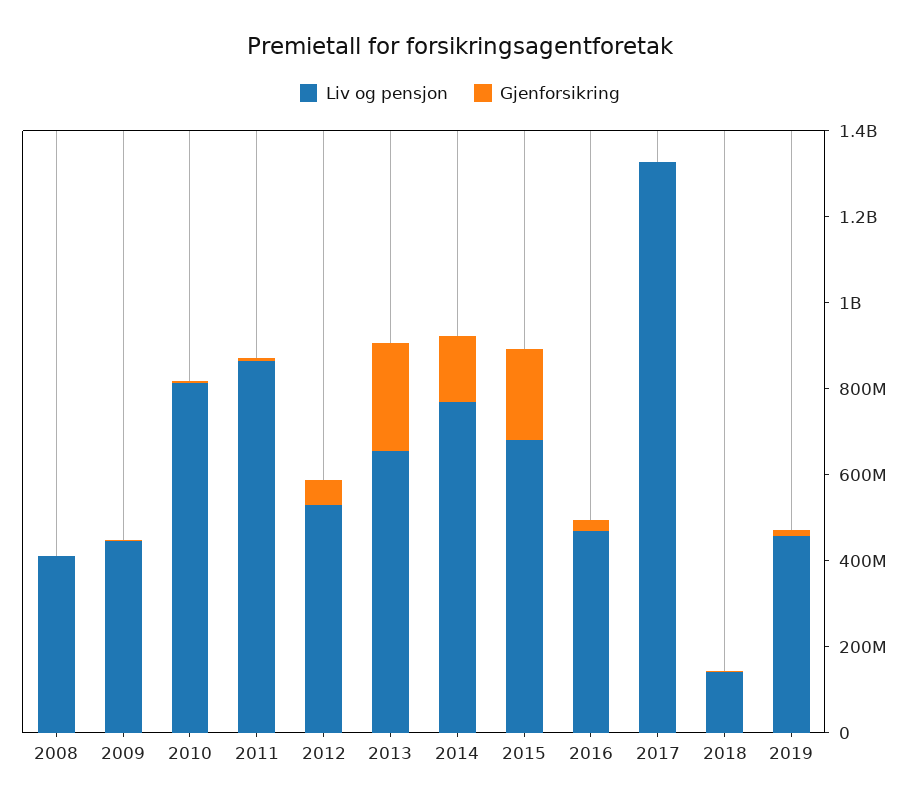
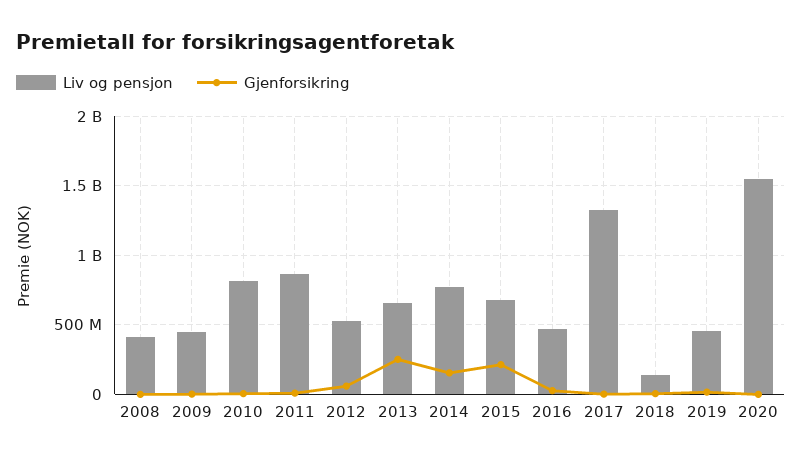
Liv og pensjon, 2020: none -> 1550000000
Gjenforsikring, 2020: none -> 0

